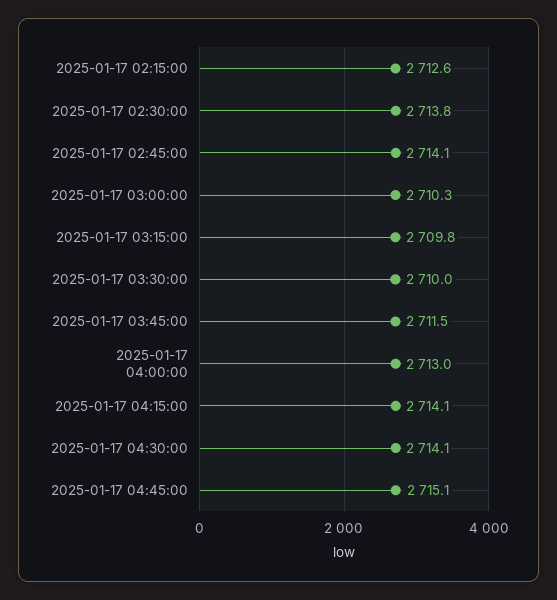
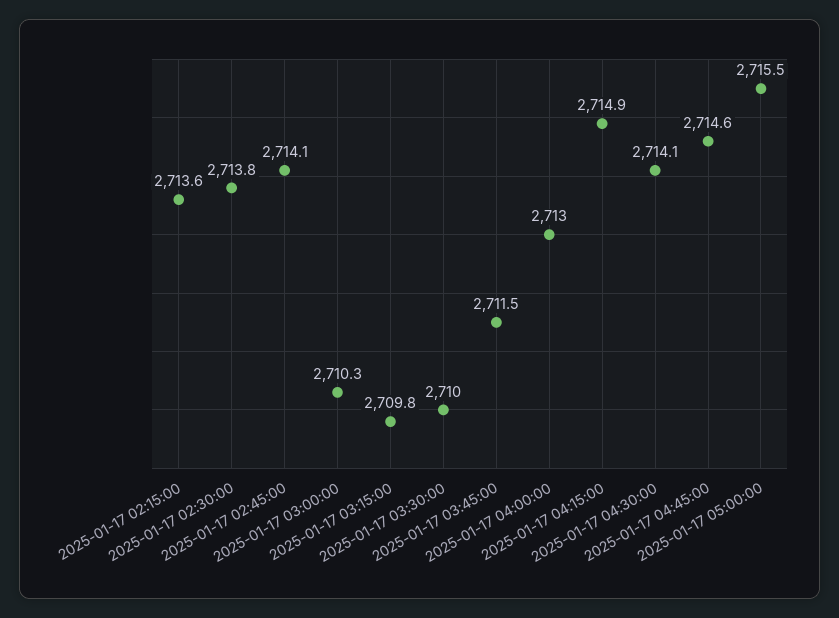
2025-01-17 02:15:00: 2712.6 -> 2713.6
2025-01-17 04:15:00: 2714.1 -> 2714.9
2025-01-17 04:45:00: 2715.1 -> 2714.6
2025-01-17 05:00:00: none -> 2715.5

